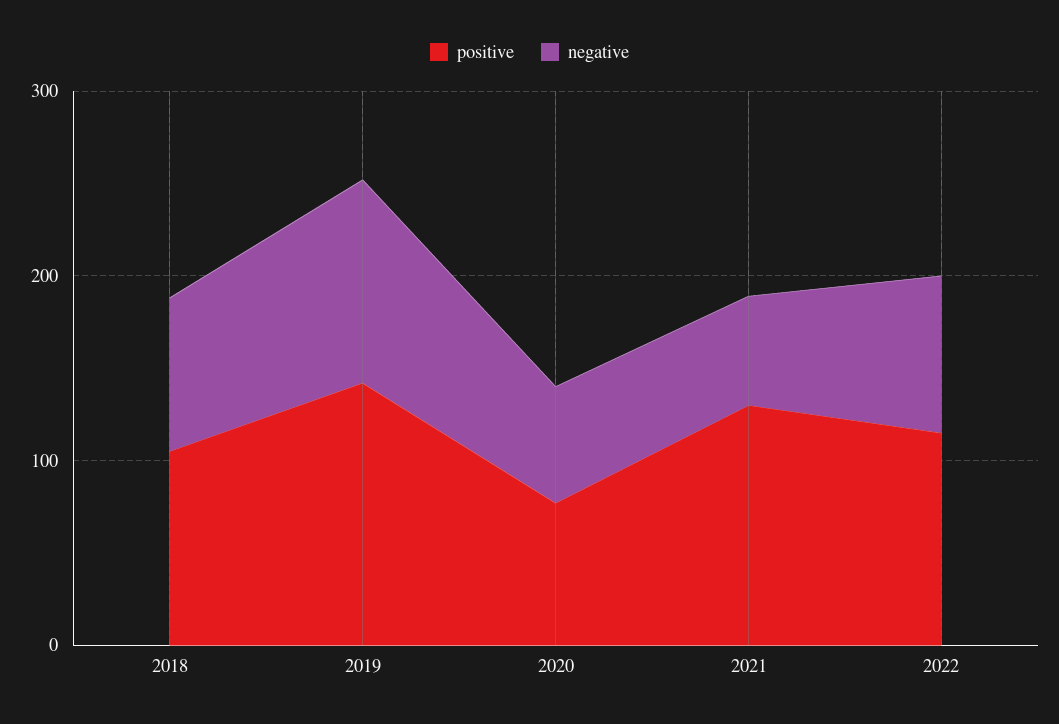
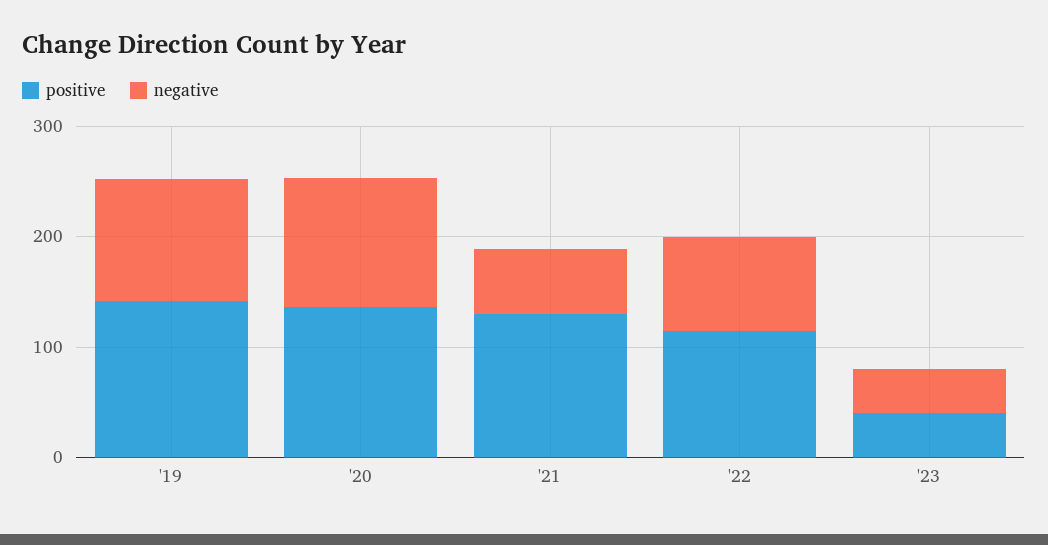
positive, 2018: 100 -> none
negative, 2018: 80 -> none
positive, 2020: 80 -> 140
negative, 2020: 60 -> 120
positive, '23: none -> 40
negative, '23: none -> 40

